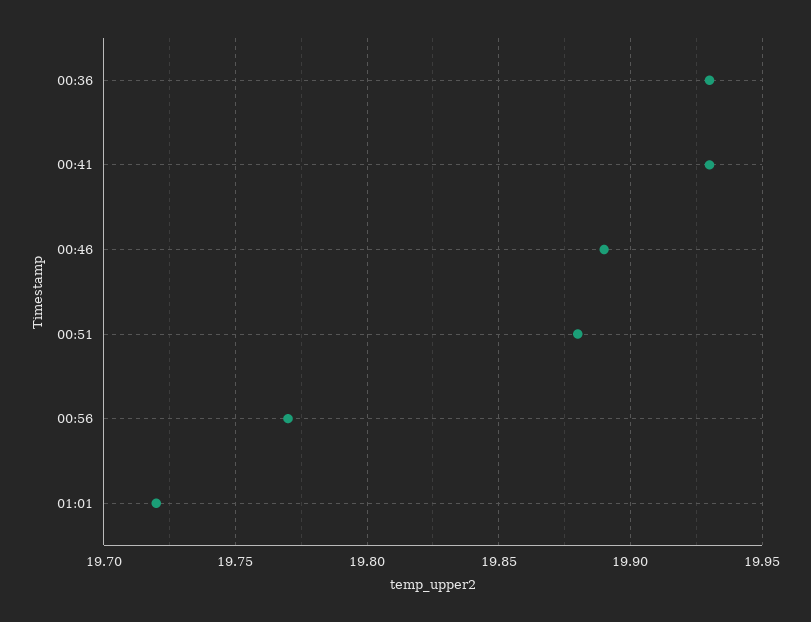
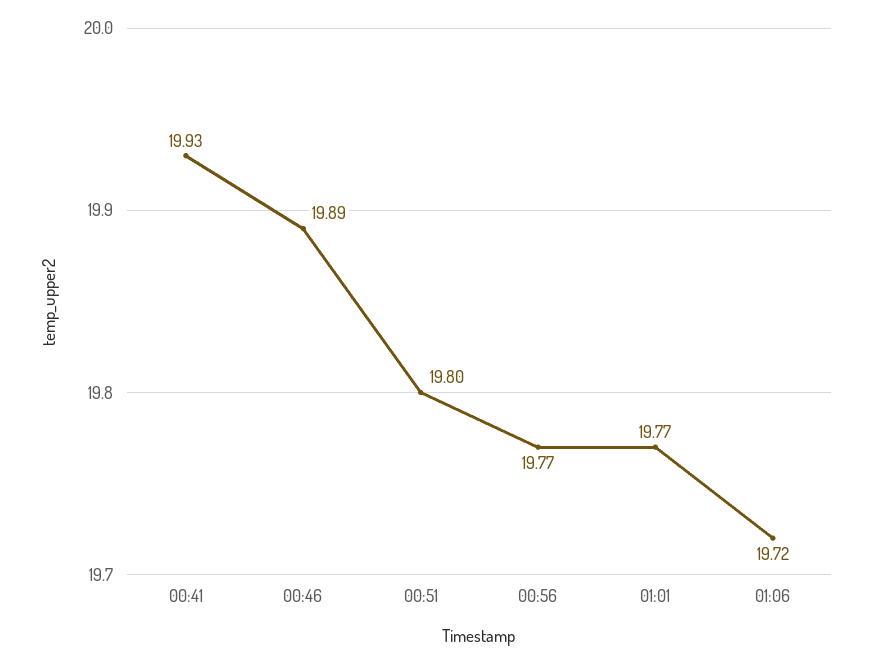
00:36: 19.93 -> none
00:51: 19.88 -> 19.8
01:01: 19.72 -> 19.77
01:06: none -> 19.72

